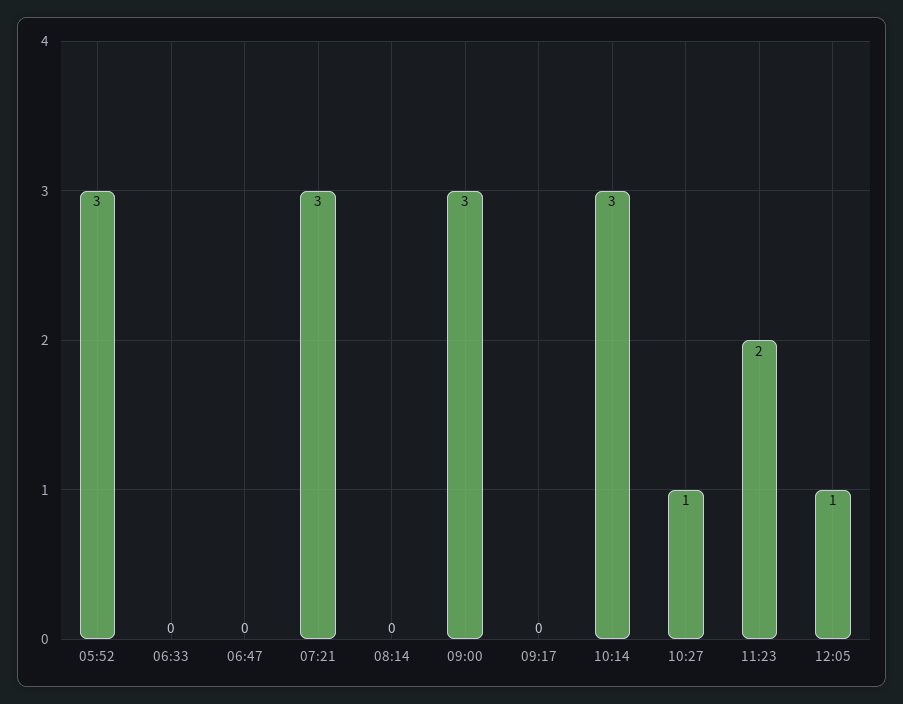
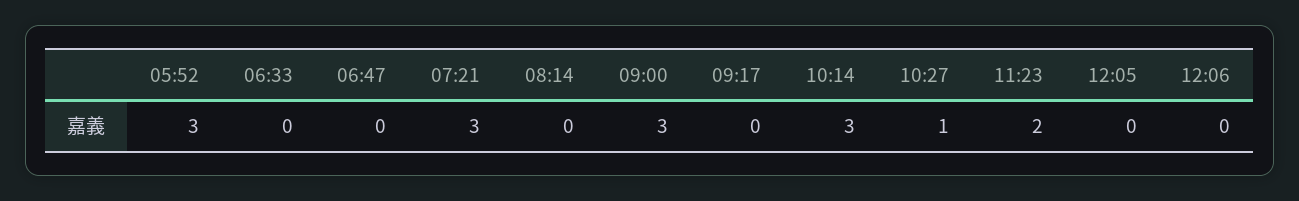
12:05: 1 -> 0
12:06: none -> 0

